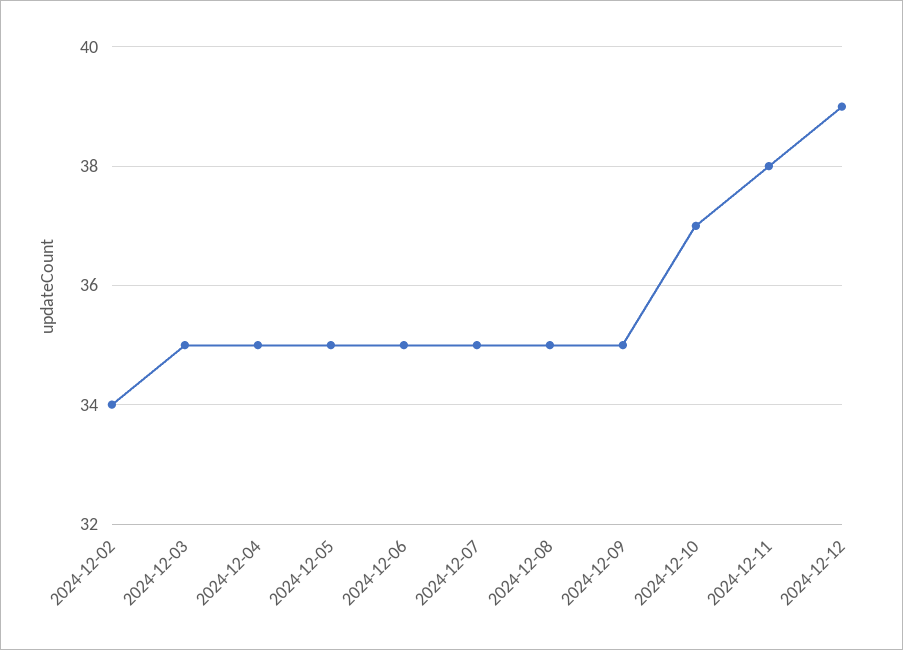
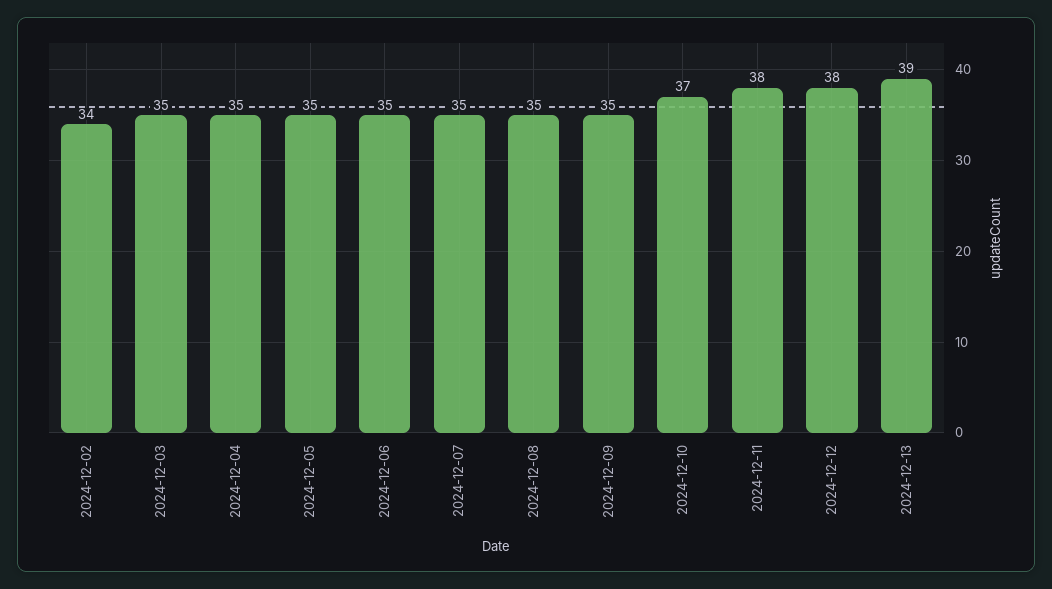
2024-12-12: 39 -> 38
2024-12-13: none -> 39

